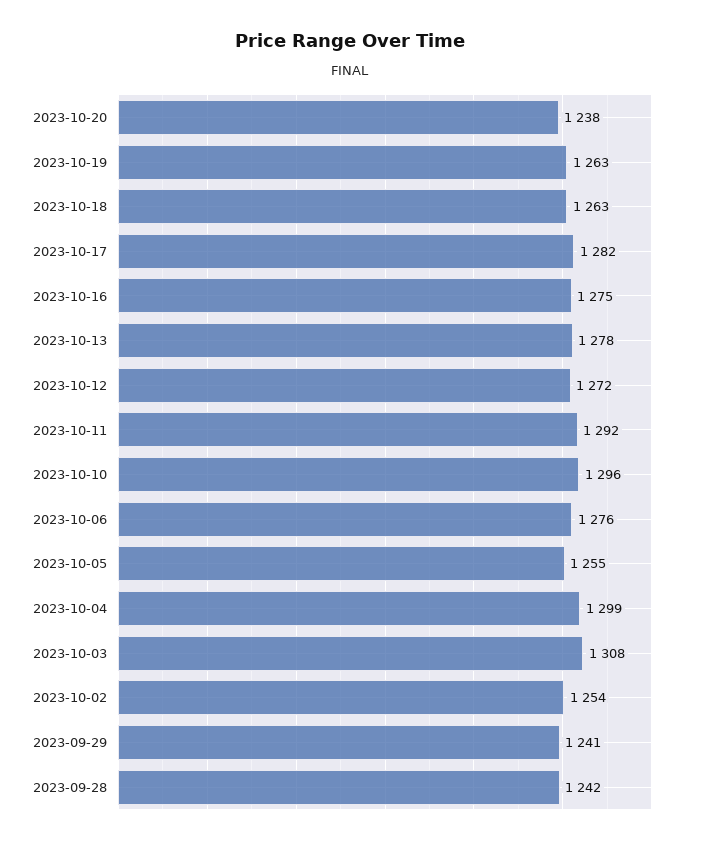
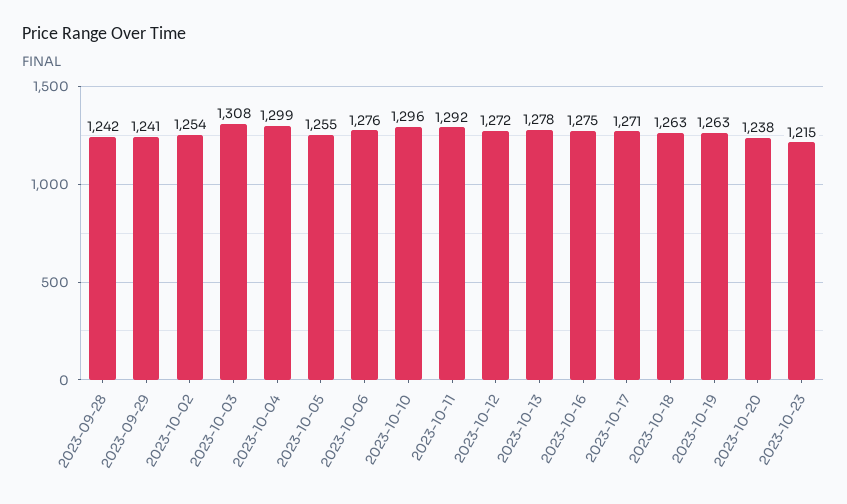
2023-10-17: 1282 -> 1271
2023-10-23: none -> 1215

